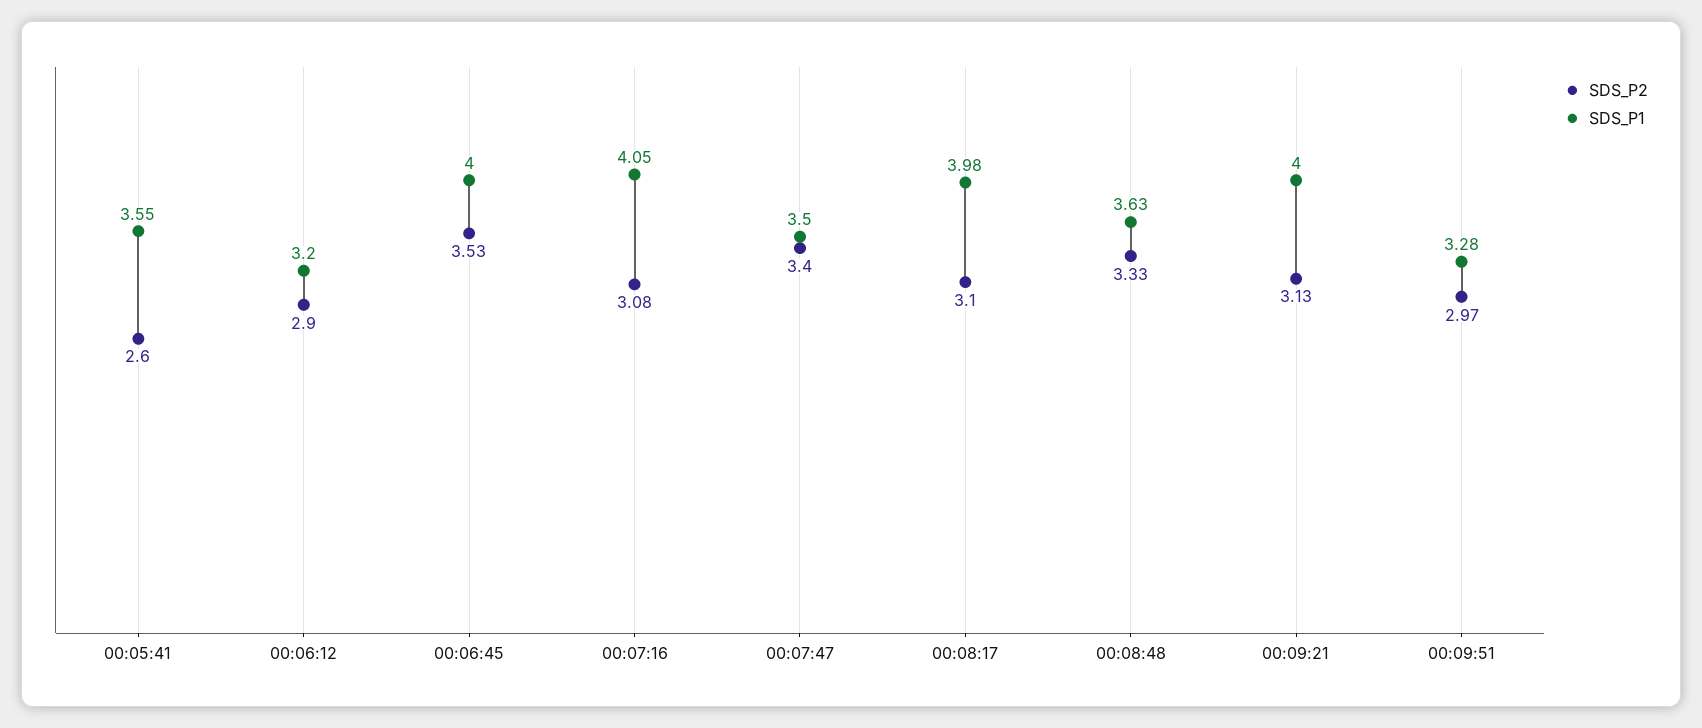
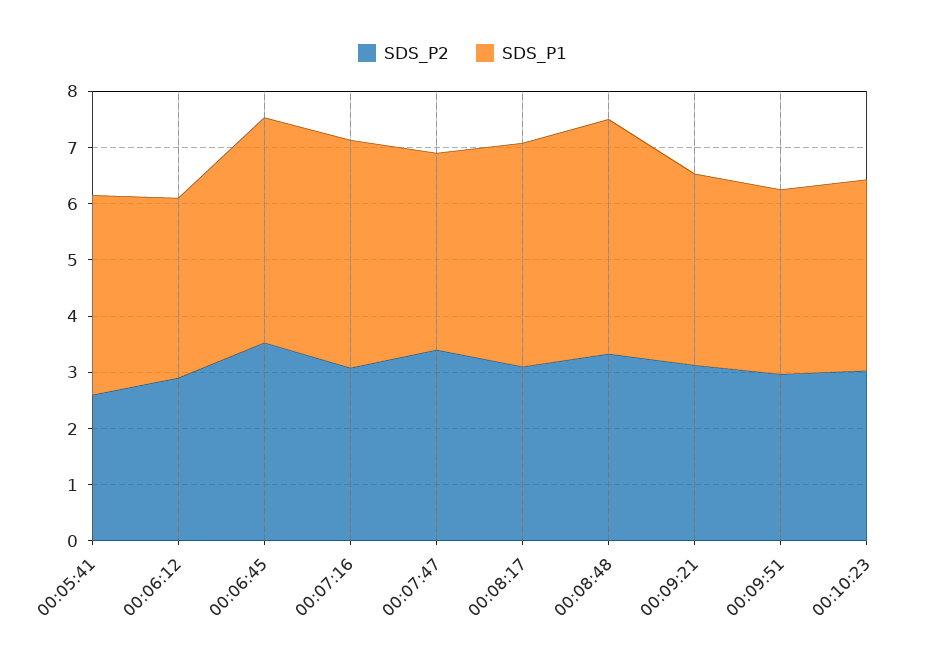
SDS_P1, 00:08:48: 3.63 -> 4.2
SDS_P1, 00:09:21: 4 -> 3.4
SDS_P2, 00:10:23: none -> 3
SDS_P1, 00:10:23: none -> 3.4

